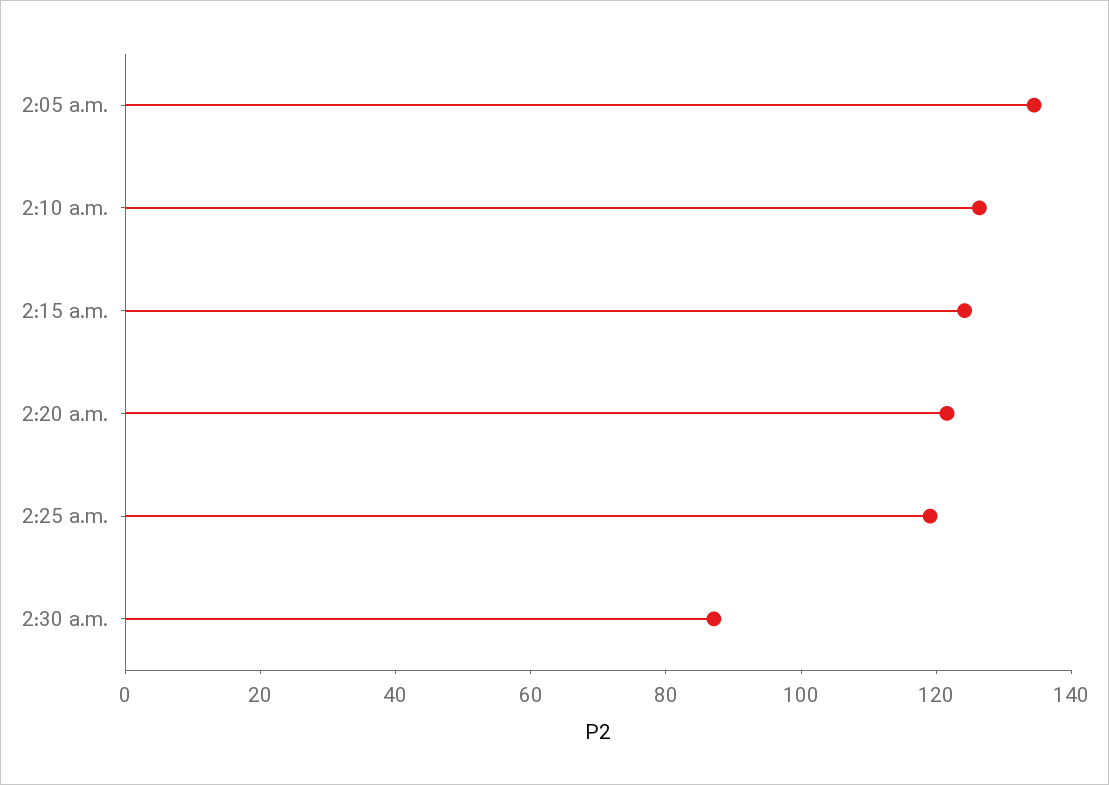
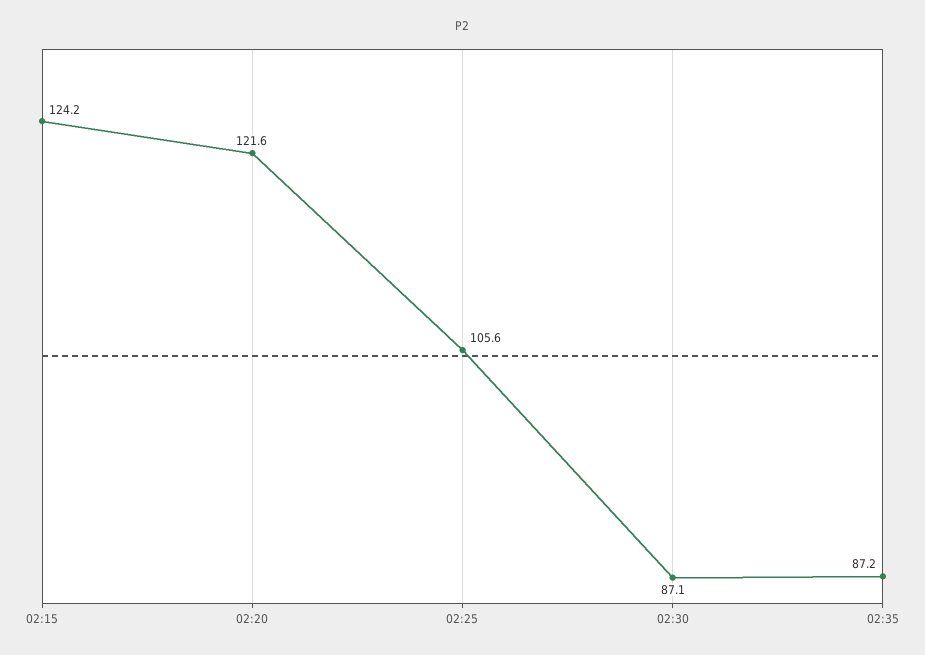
2:05 a.m.: 135 -> none
2:10 a.m.: 125 -> none
2:25 a.m.: 120 -> 105.6
02:35: none -> 87.2

